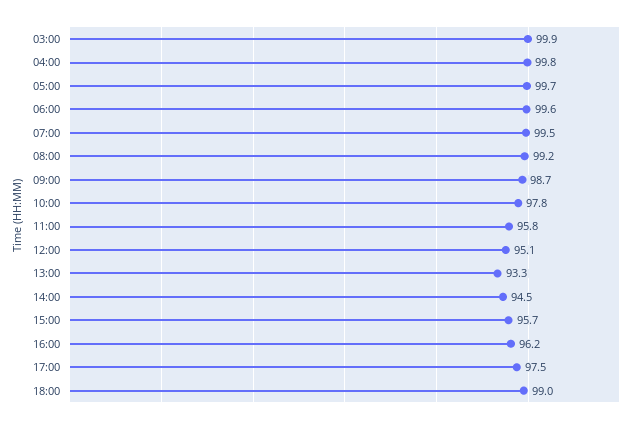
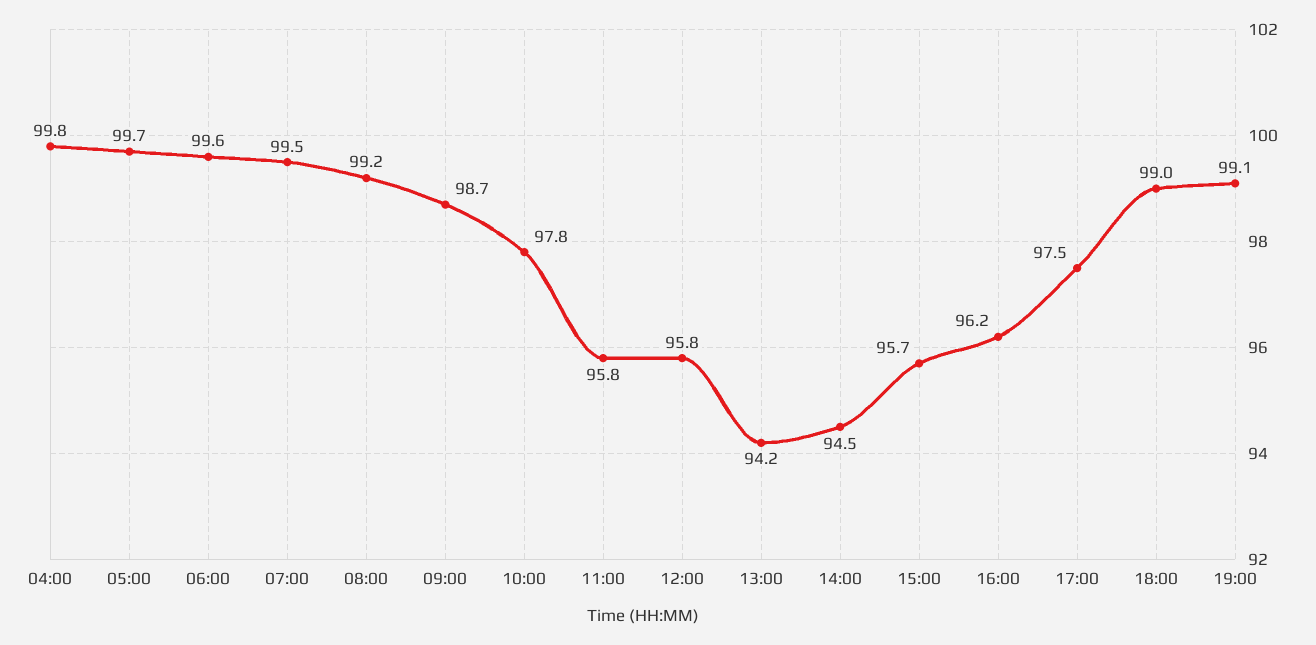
03:00: 99.9 -> none
12:00: 95.1 -> 95.8
13:00: 93.3 -> 94.2
19:00: none -> 99.1

